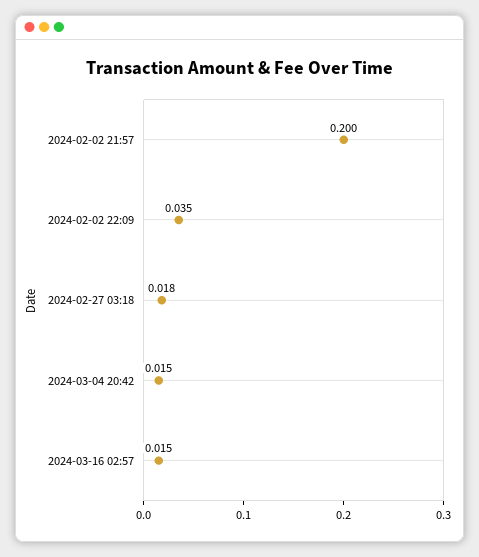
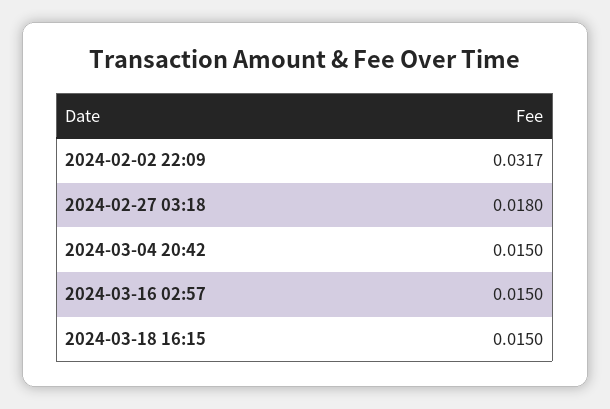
2024-02-02 21:57: 0.2 -> none
2024-02-02 22:09: 0.035 -> 0.0317
2024-03-18 16:15: none -> 0.015

